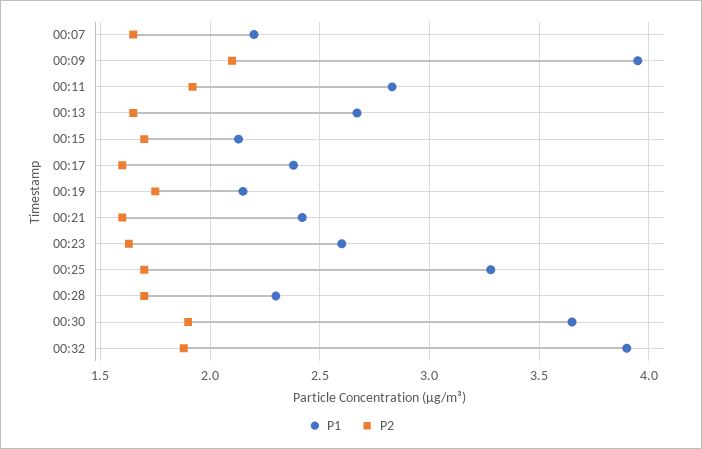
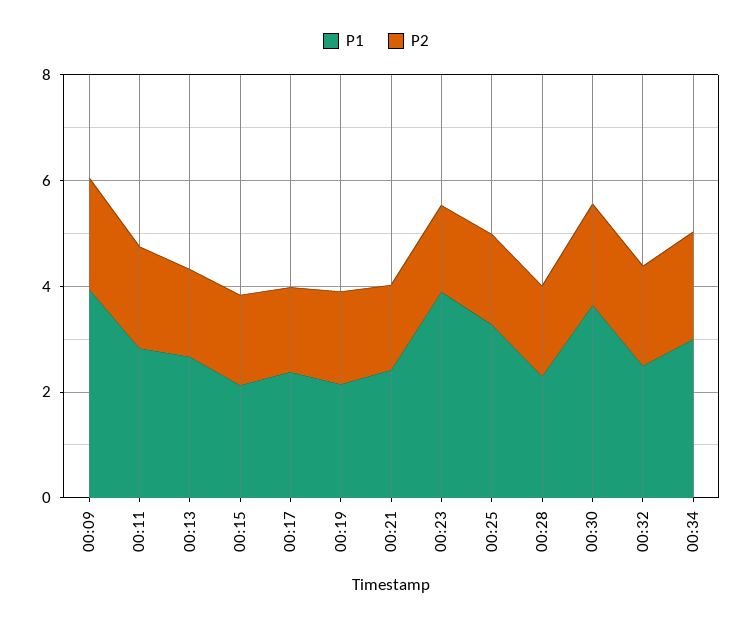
P1, 00:07: 2.2 -> none
P2, 00:07: 1.65 -> none
P1, 00:23: 2.6 -> 4
P1, 00:32: 3.9 -> 2.5
P1, 00:34: none -> 3
P2, 00:34: none -> 2

